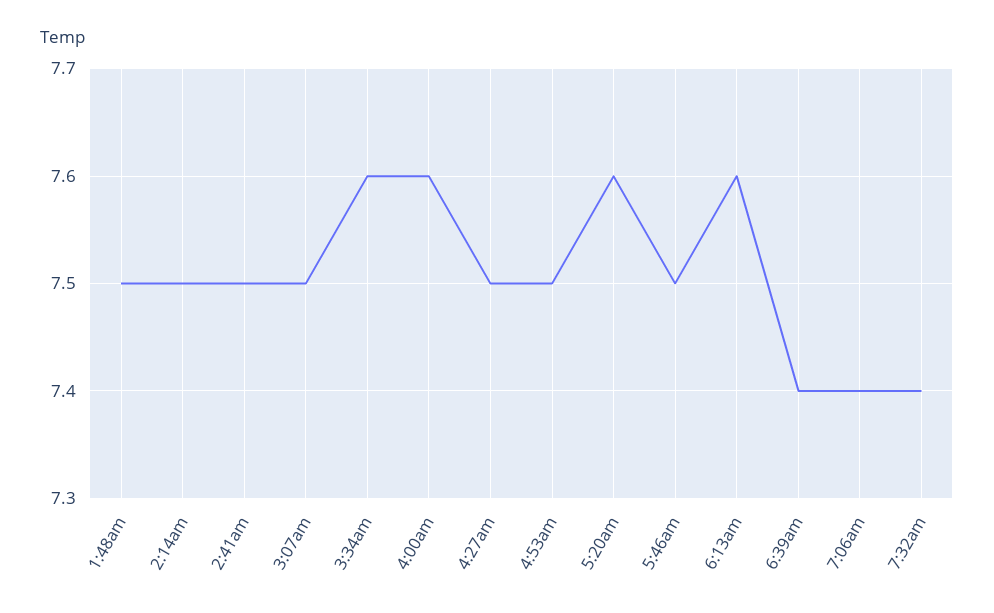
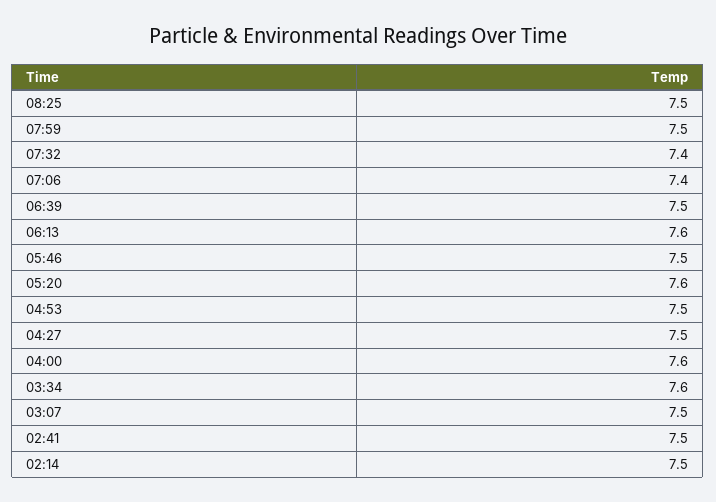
1:48am: 7.5 -> none
6:39am: 7.4 -> 7.5
08:25: none -> 7.5
07:59: none -> 7.5

